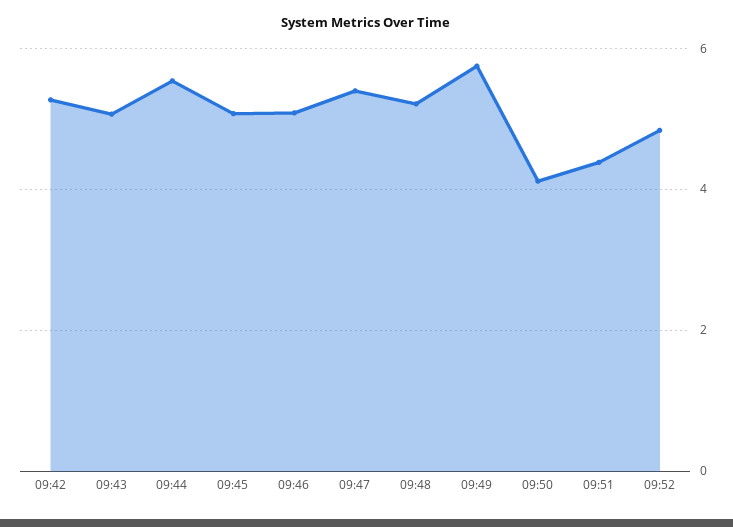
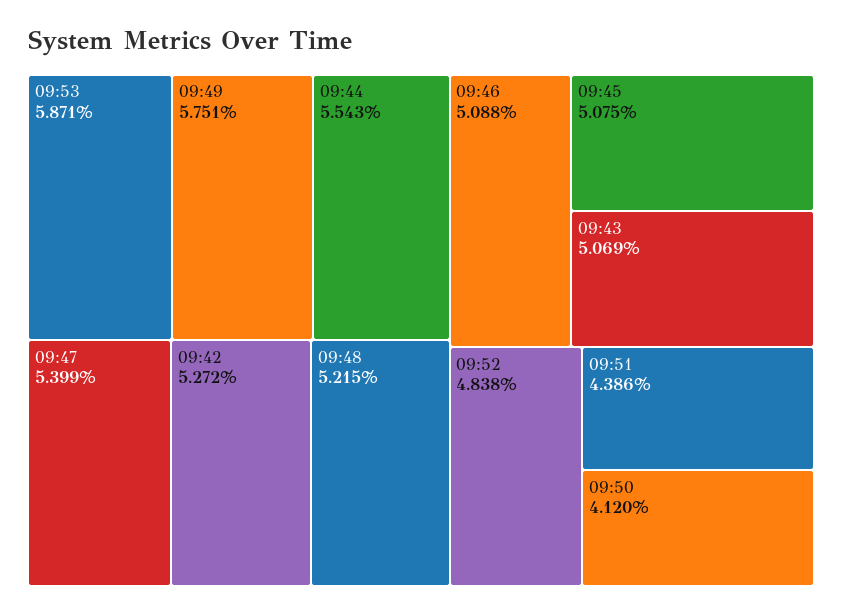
09:53: none -> 5.871

